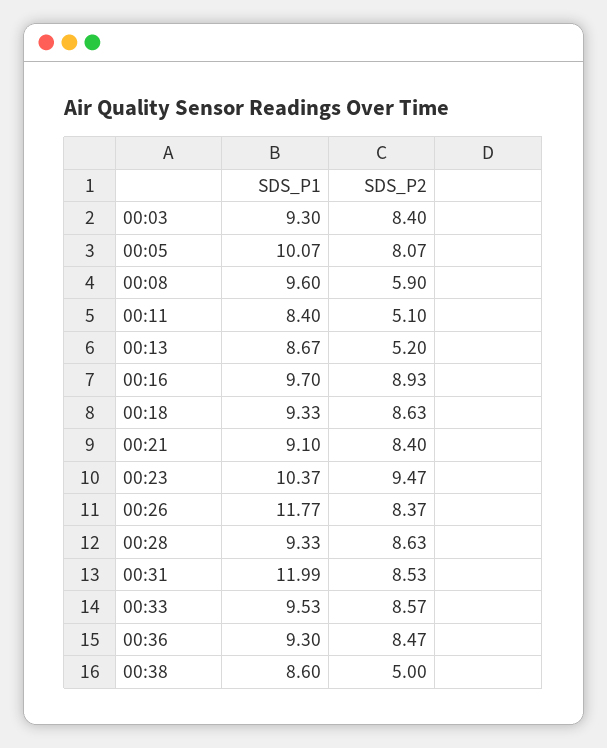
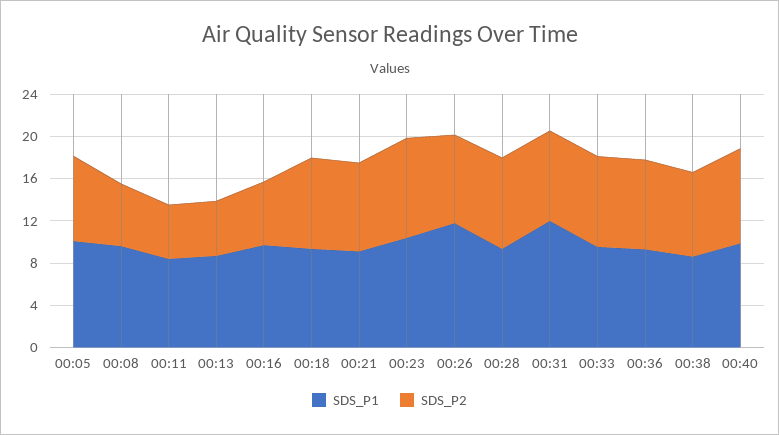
SDS_P1, 00:03: 9.3 -> none
SDS_P2, 00:03: 8.4 -> none
SDS_P2, 00:16: 8.93 -> 6
SDS_P2, 00:38: 5 -> 8
SDS_P1, 00:40: none -> 10
SDS_P2, 00:40: none -> 9

